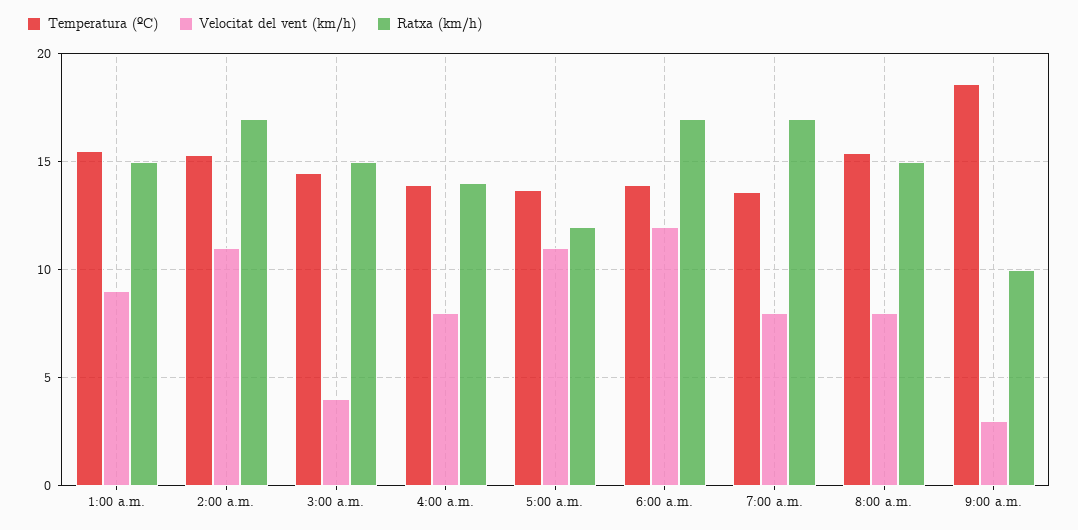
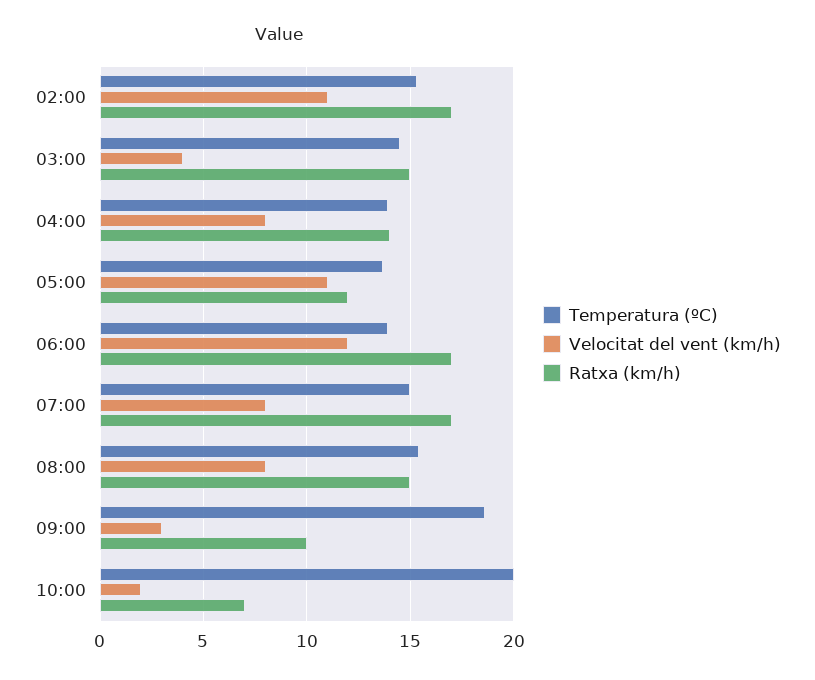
Temperatura (ºC), 1:00 a.m.: 15.5 -> none
Velocitat del vent (km/h), 1:00 a.m.: 9 -> none
Ratxa (km/h), 1:00 a.m.: 15 -> none
Temperatura (ºC), 7:00 a.m.: 13.5 -> 15
Temperatura (ºC), 10:00: none -> 20
Velocitat del vent (km/h), 10:00: none -> 2
Ratxa (km/h), 10:00: none -> 7

